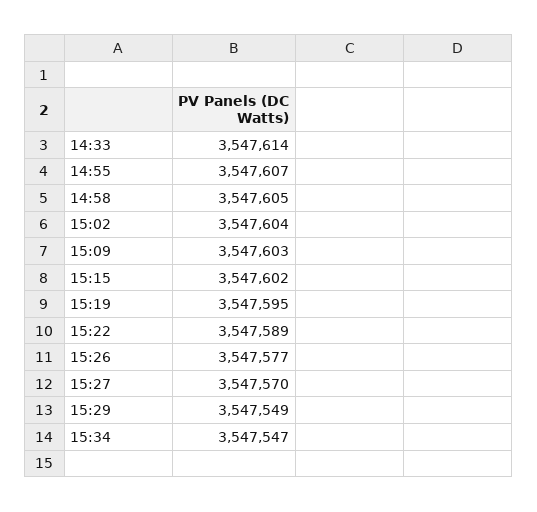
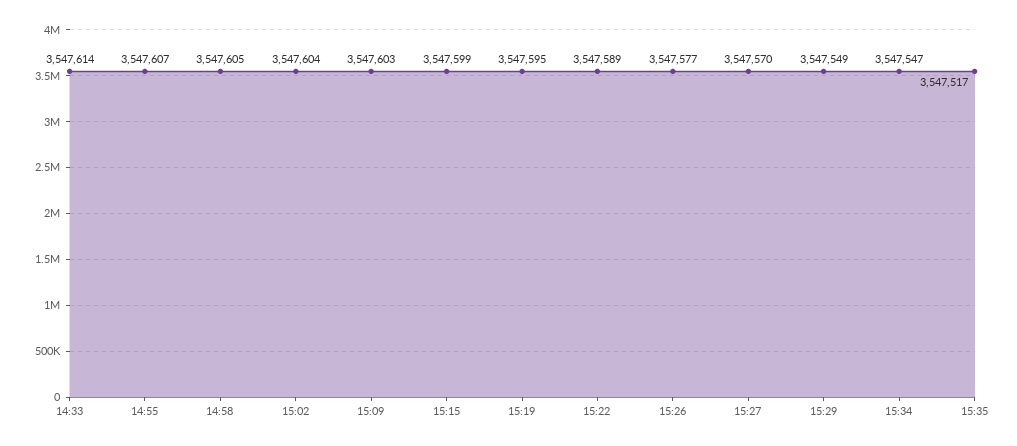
15:15: 3547602 -> 3547599
15:35: none -> 3547517

